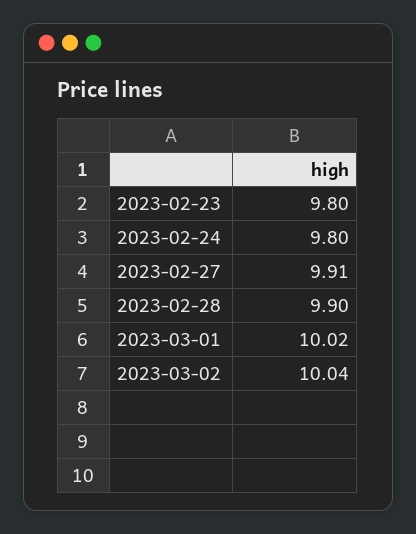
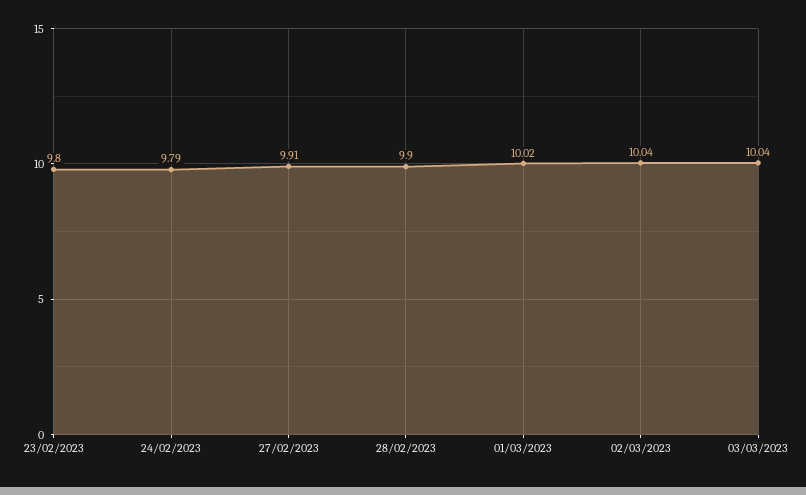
2023-02-24: 9.8 -> 9.79
03/03/2023: none -> 10.04

